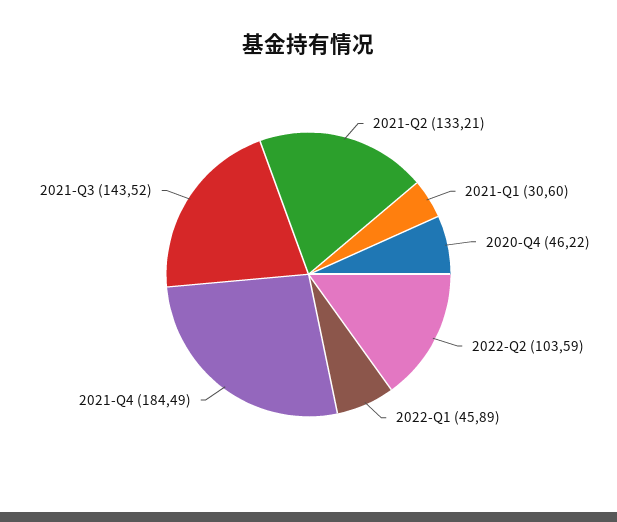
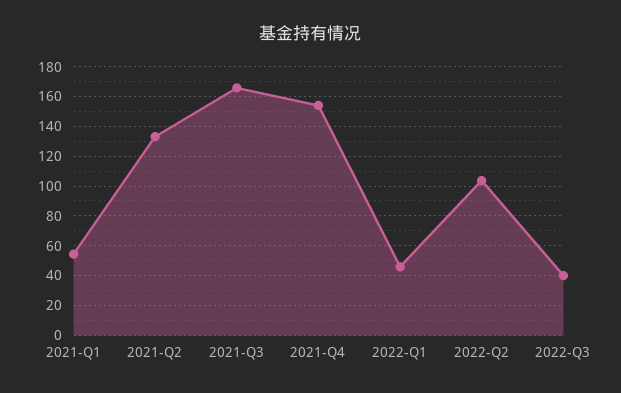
2021-Q1: 30.6 -> 55
2020-Q4: 46.22 -> none
2021-Q4: 184.49 -> 155
2021-Q3: 143.52 -> 165
2022-Q3: none -> 40

